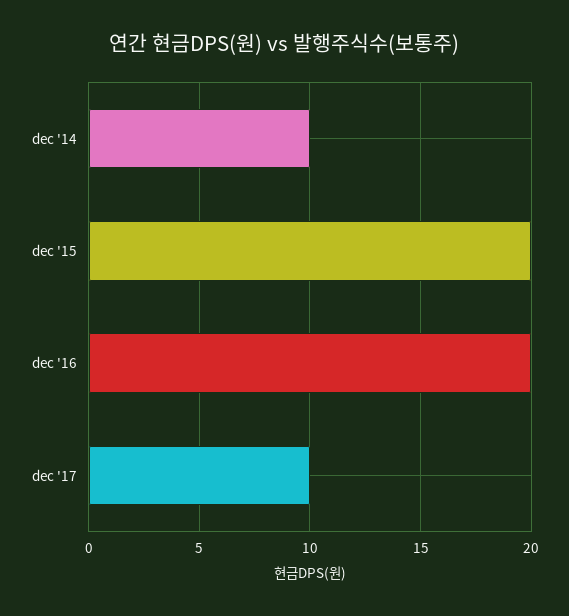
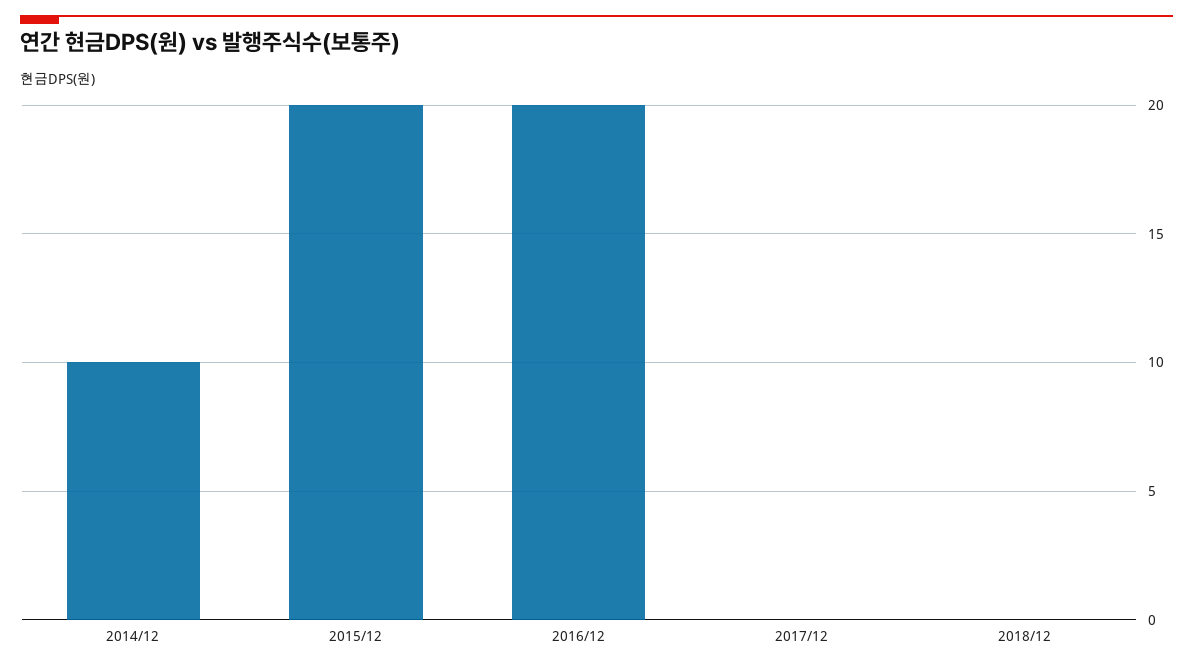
dec '17: 10 -> 0
2018/12: none -> 0

